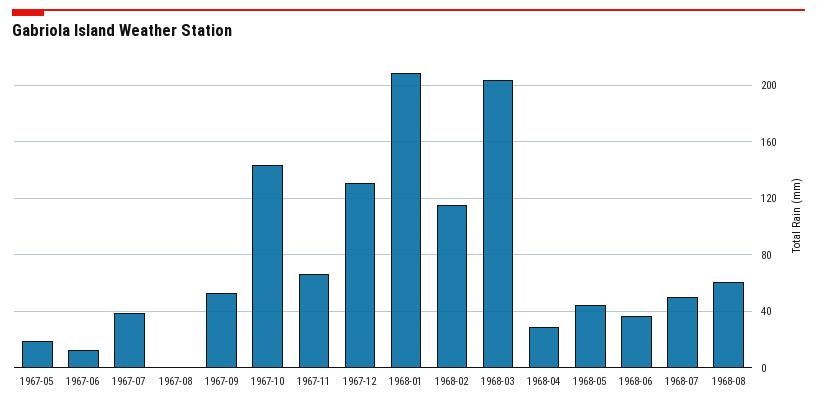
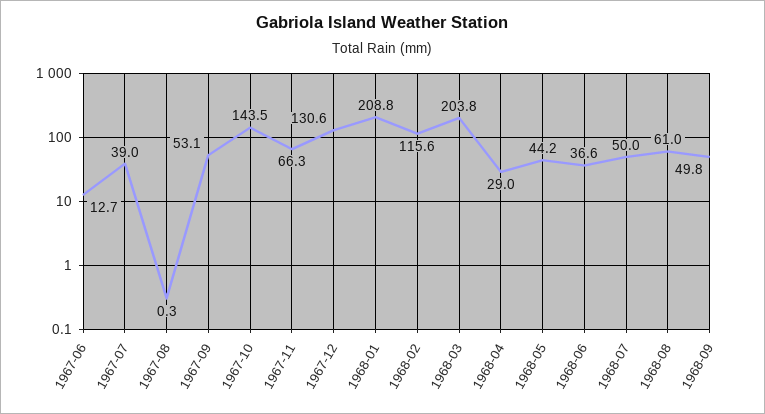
1967-05: 20 -> none
1968-09: none -> 49.8

